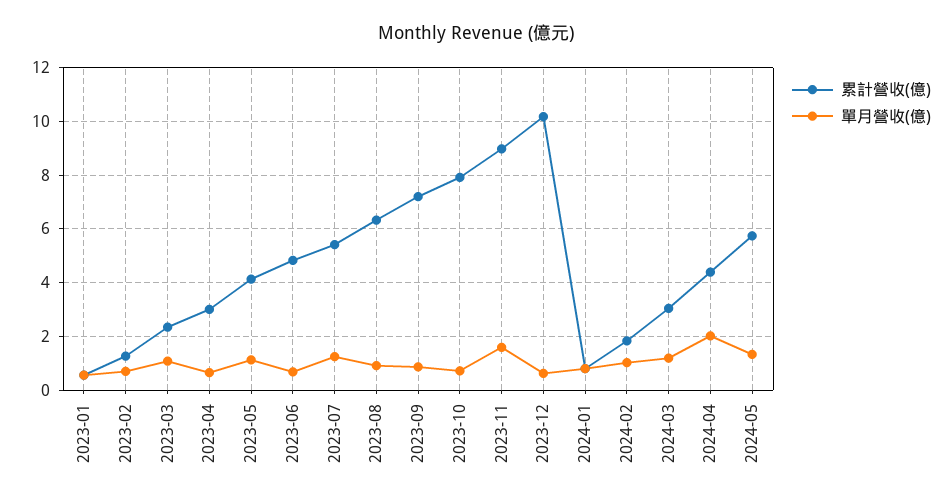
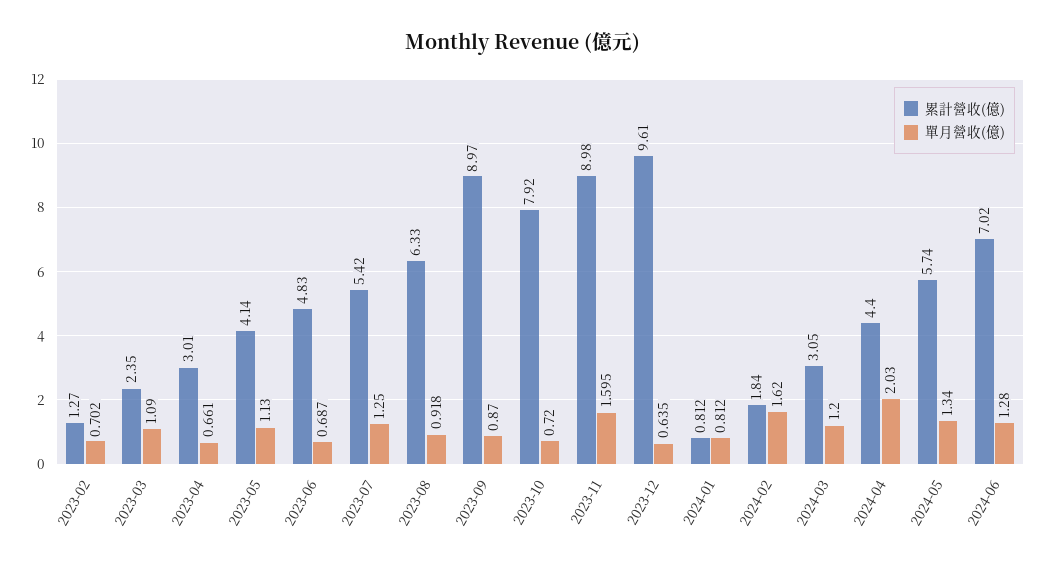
累計營收(億), 2023-01: 0.5 -> none
單月營收(億), 2023-01: 0.5 -> none
累計營收(億), 2023-09: 7.25 -> 8.97
累計營收(億), 2023-12: 10.25 -> 9.61
單月營收(億), 2024-02: 1 -> 1.62
累計營收(億), 2024-06: none -> 7.02
單月營收(億), 2024-06: none -> 1.28

